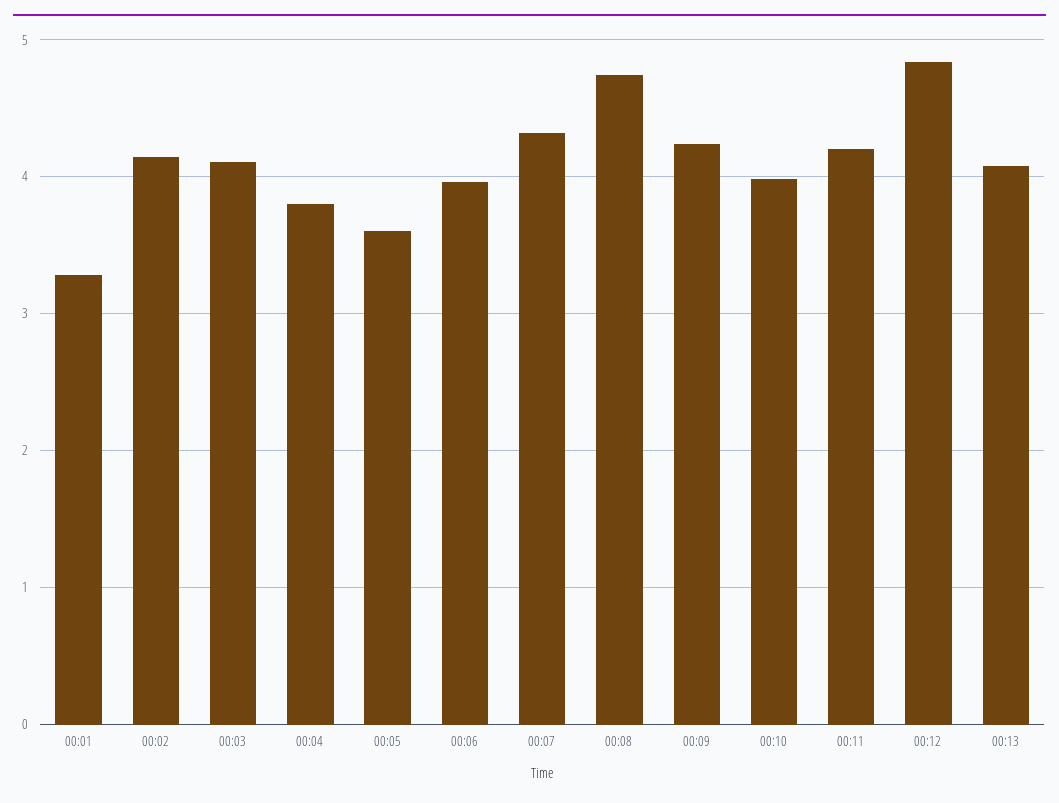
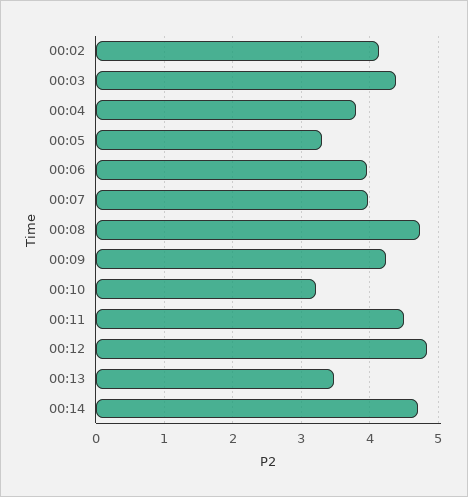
00:01: 3.3 -> none
00:03: 4.1 -> 4.4
00:05: 3.6 -> 3.3
00:07: 4.3 -> 4
00:10: 4 -> 3.2
00:11: 4.2 -> 4.5
00:13: 4.1 -> 3.5
00:14: none -> 4.7

